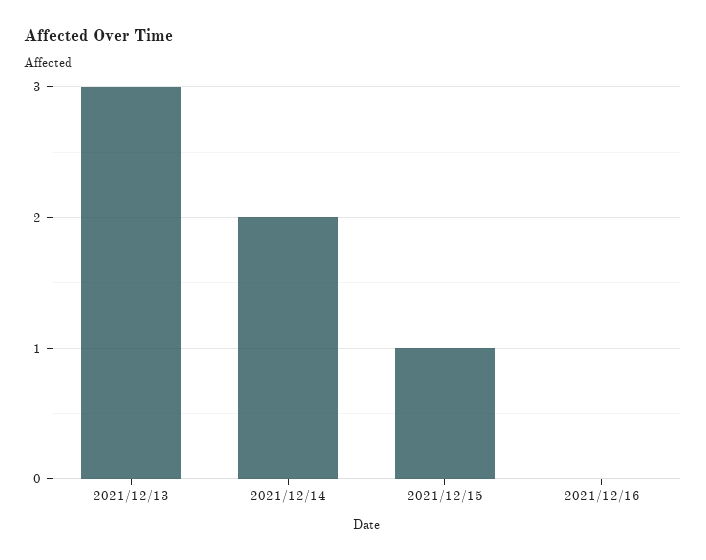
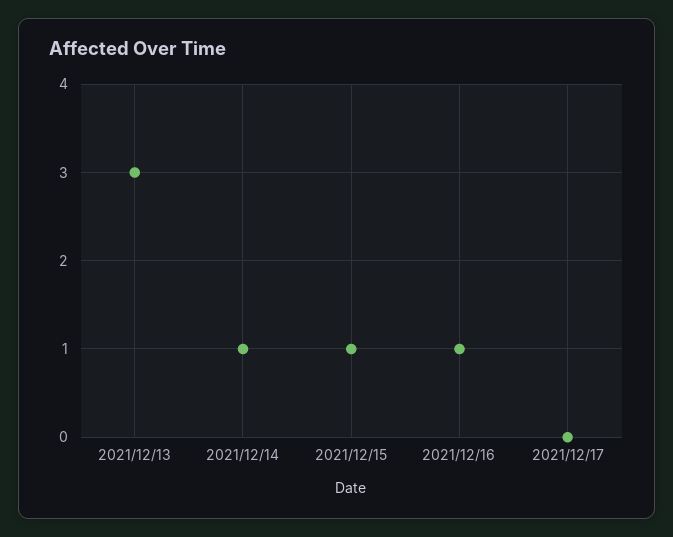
2021/12/14: 2 -> 1
2021/12/16: 0 -> 1
2021/12/17: none -> 0

